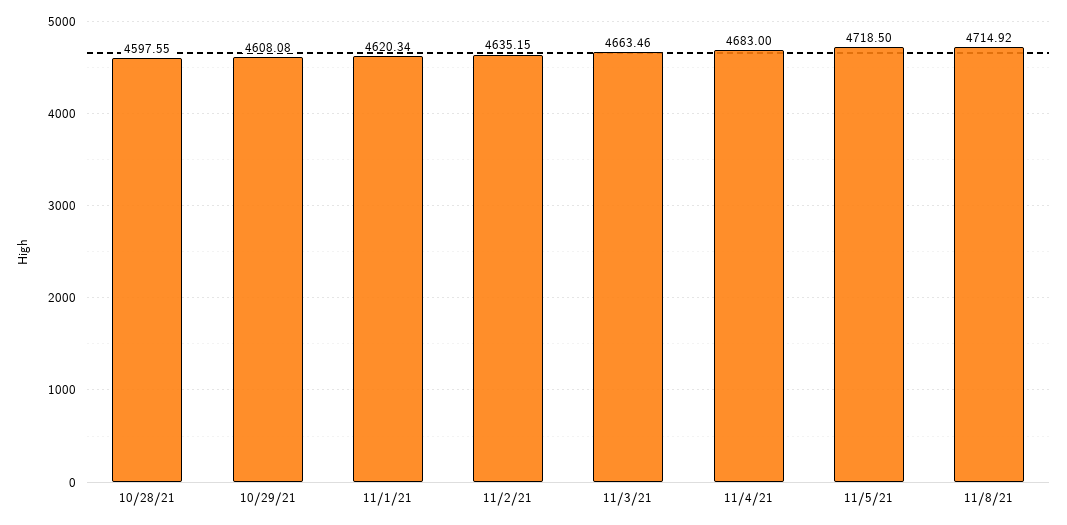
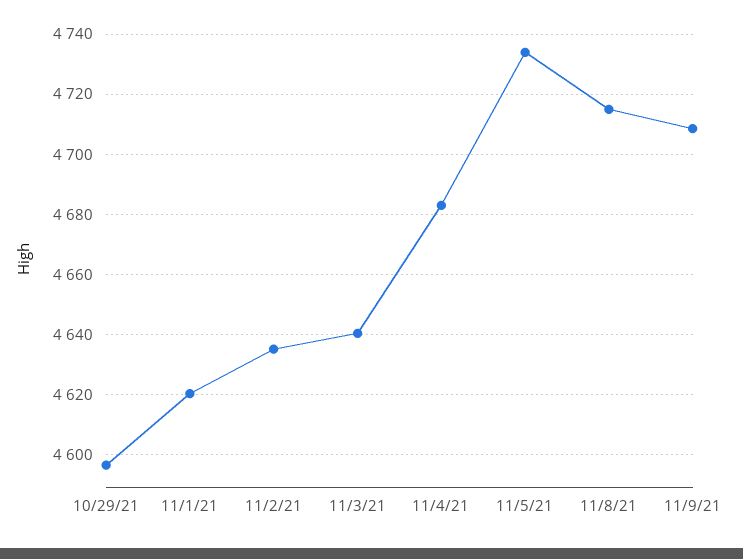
10/28/21: 4597.55 -> none
10/29/21: 4608.08 -> 4596
11/3/21: 4663.46 -> 4640
11/5/21: 4718.5 -> 4734
11/9/21: none -> 4708

